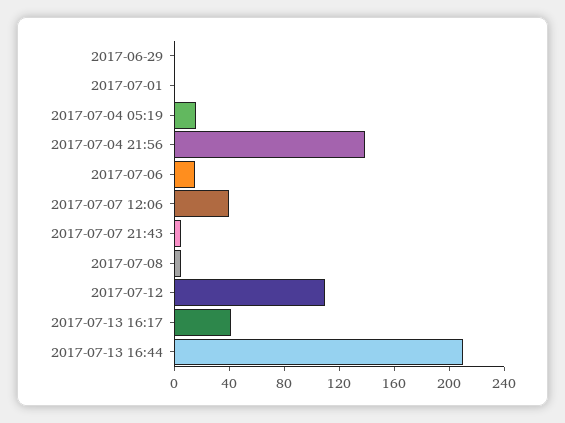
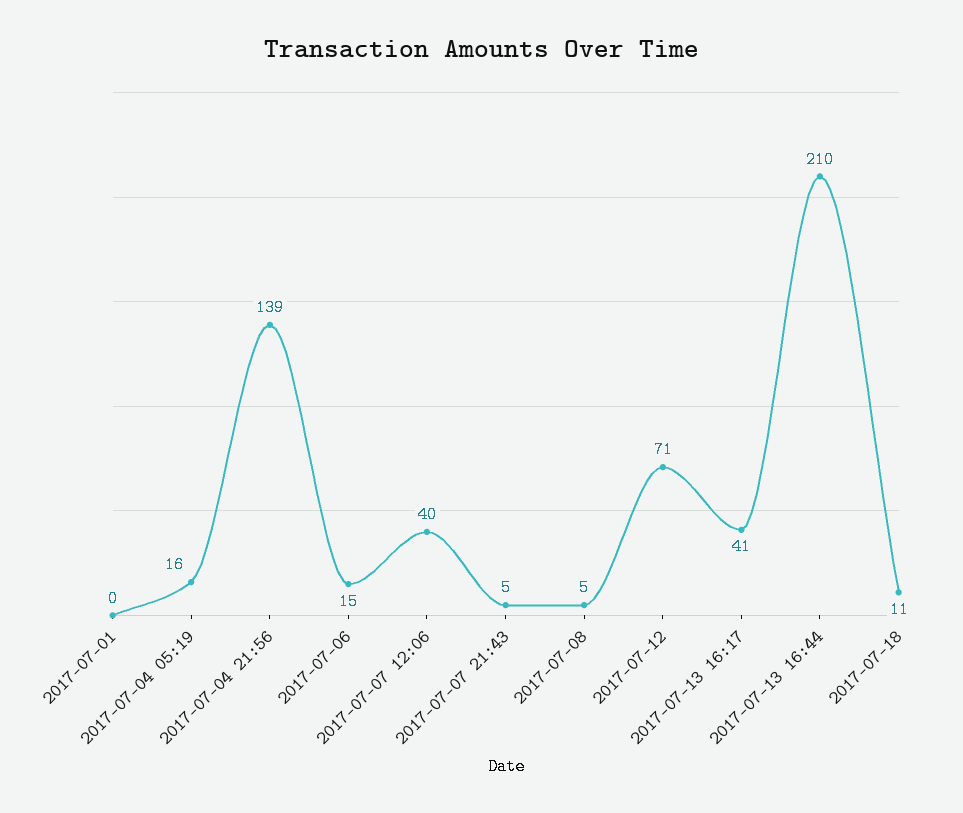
2017-06-29: 0 -> none
2017-07-12: 110 -> 71
2017-07-18: none -> 11

